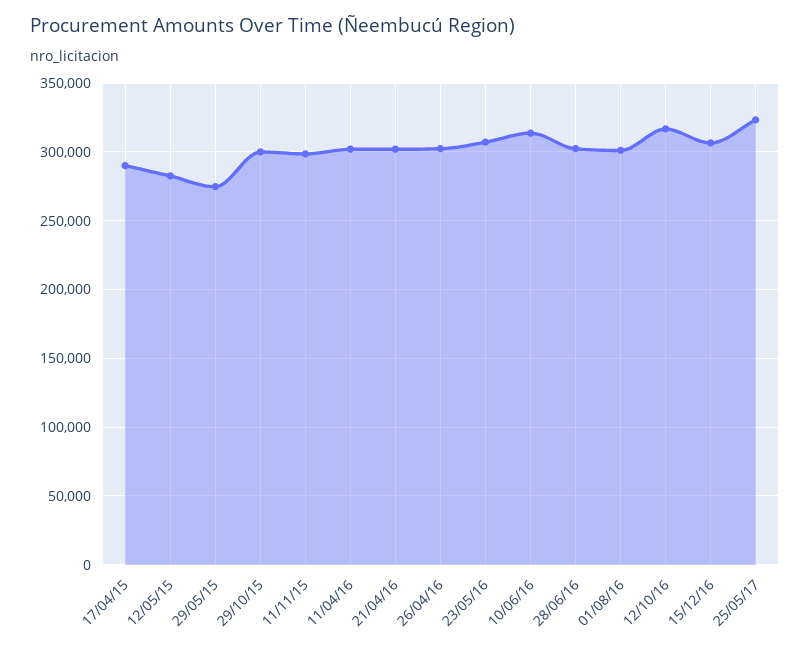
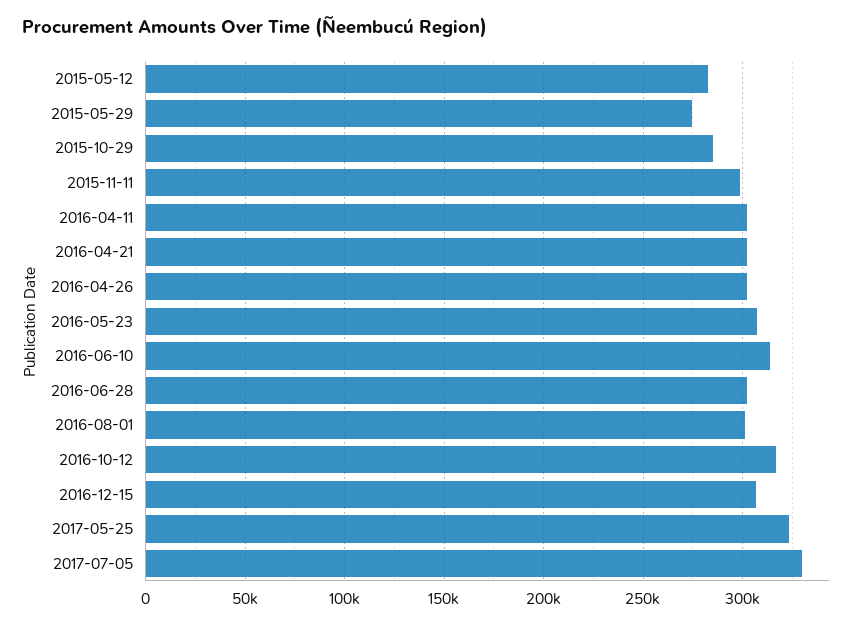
17/04/15: 290000 -> none
29/10/15: 300000 -> 285000
2017-07-05: none -> 330000

